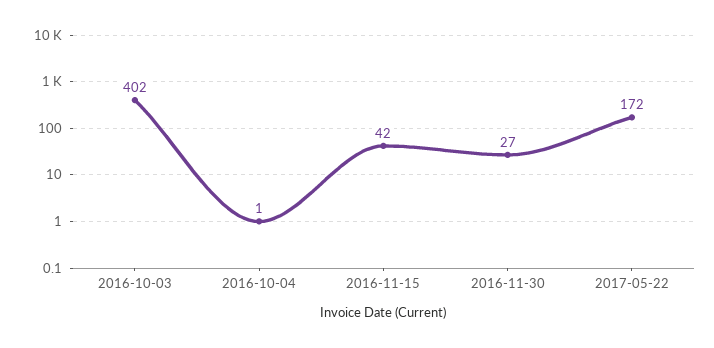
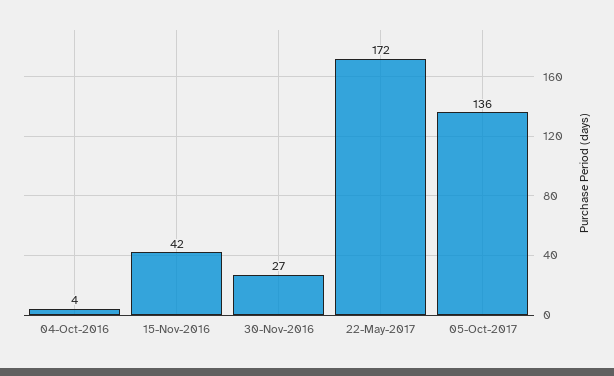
2016-10-03: 402 -> none
2016-10-04: 1 -> 4
05-Oct-2017: none -> 136

